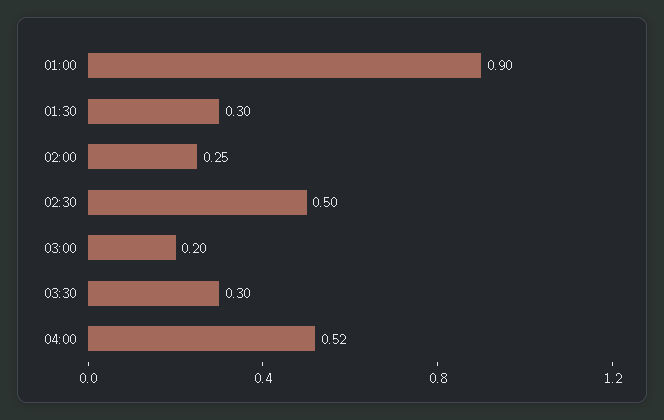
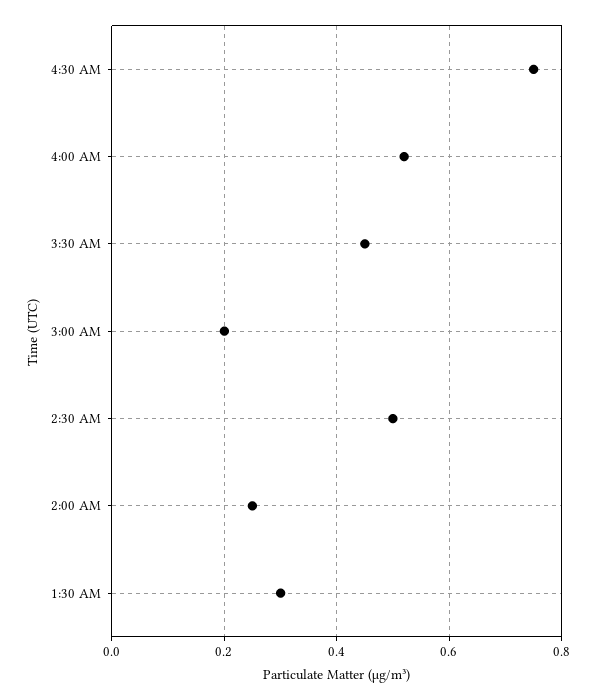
01:00: 0.9 -> none
03:30: 0.3 -> 0.45
4:30 AM: none -> 0.75

